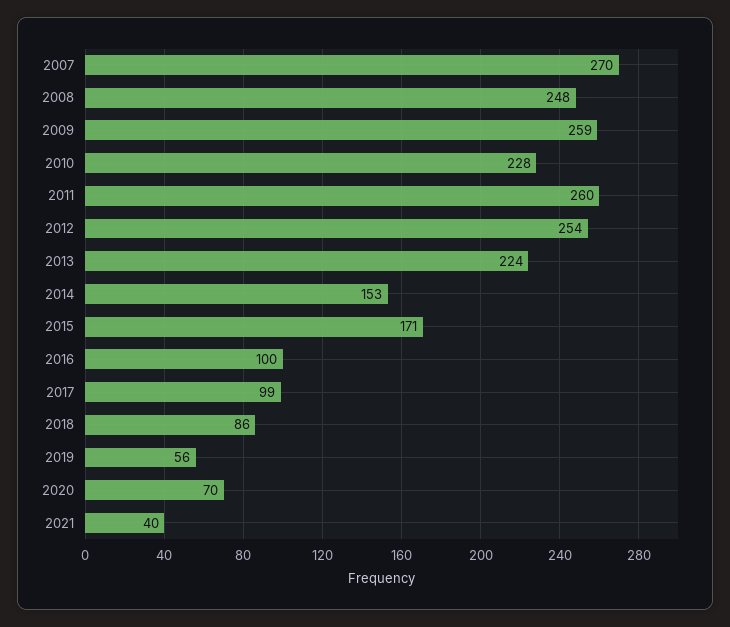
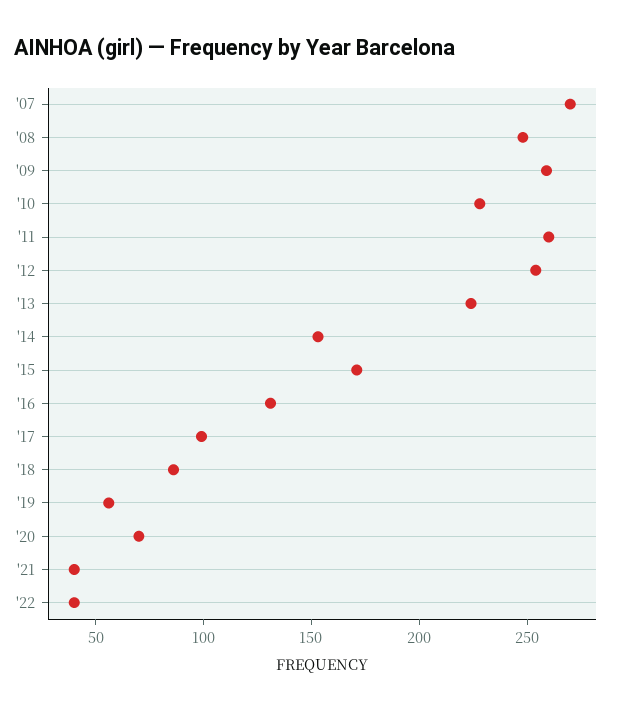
2016: 100 -> 130
'22: none -> 40

